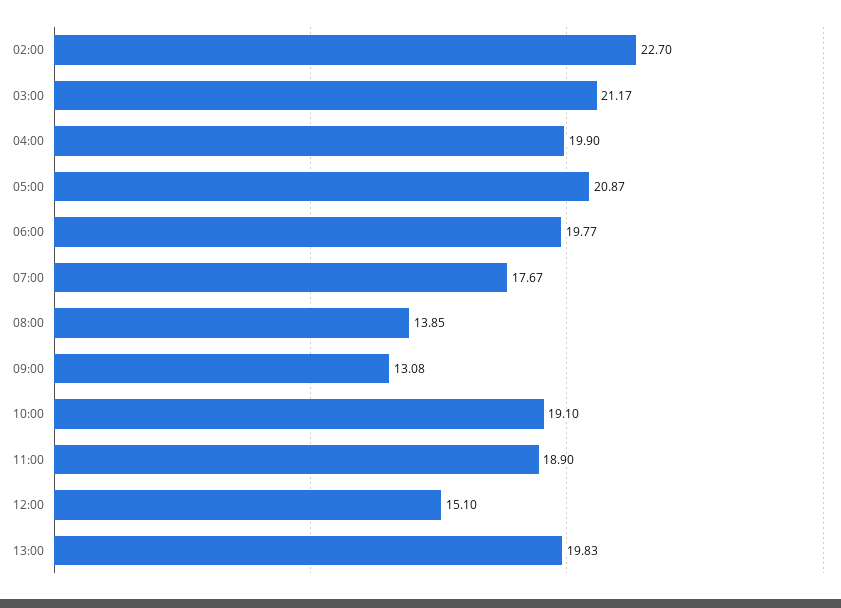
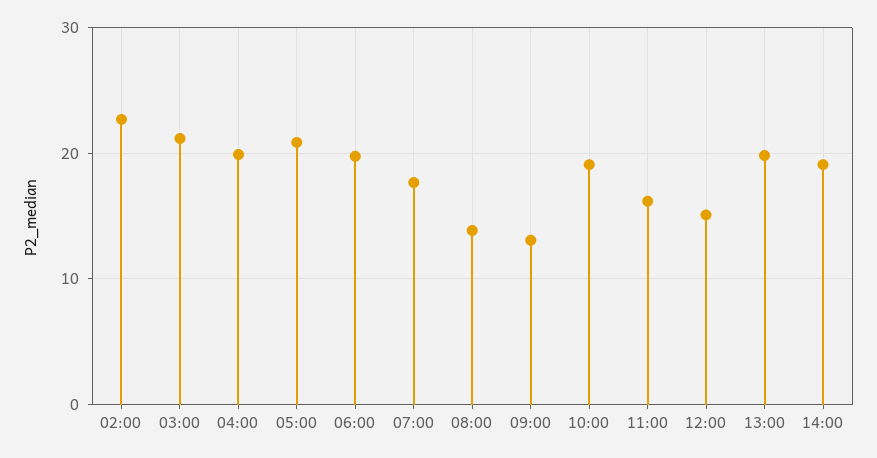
11:00: 18.9 -> 16
14:00: none -> 19

